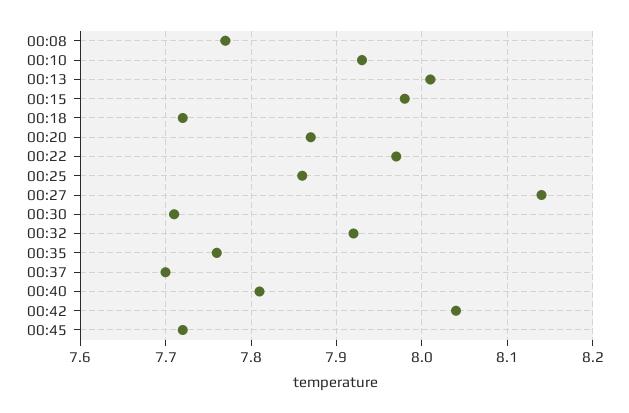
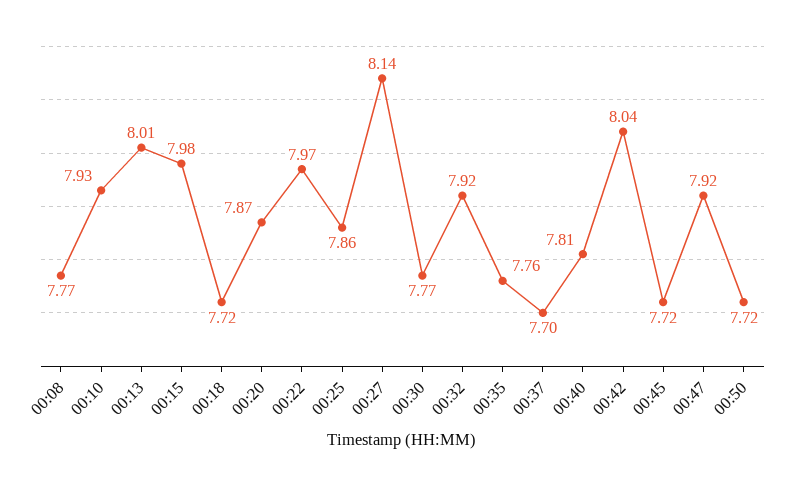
00:30: 7.71 -> 7.77
00:47: none -> 7.92
00:50: none -> 7.72

